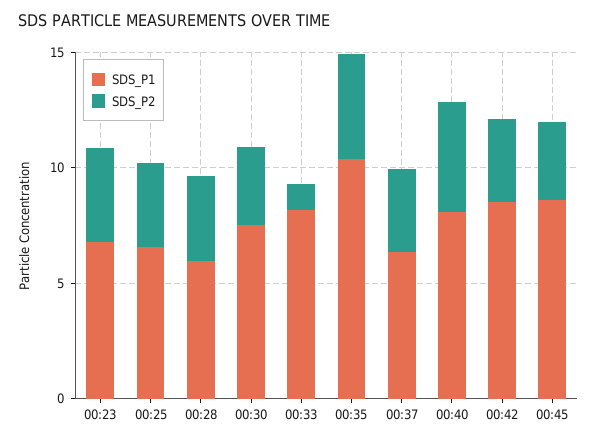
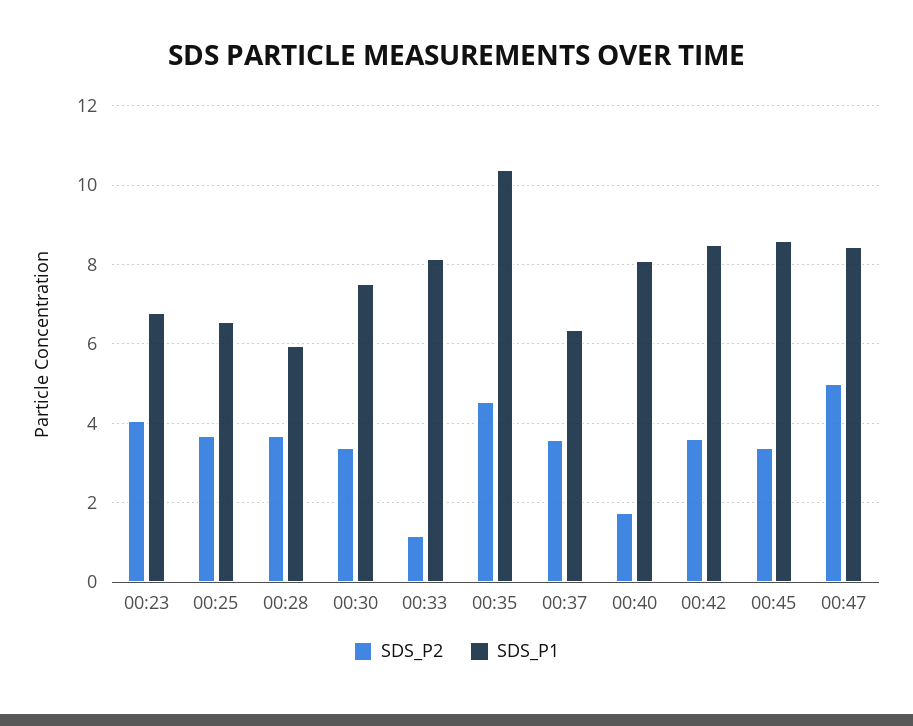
SDS_P2, 00:40: 5 -> 1.8
SDS_P2, 00:47: none -> 5
SDS_P1, 00:47: none -> 8.4

